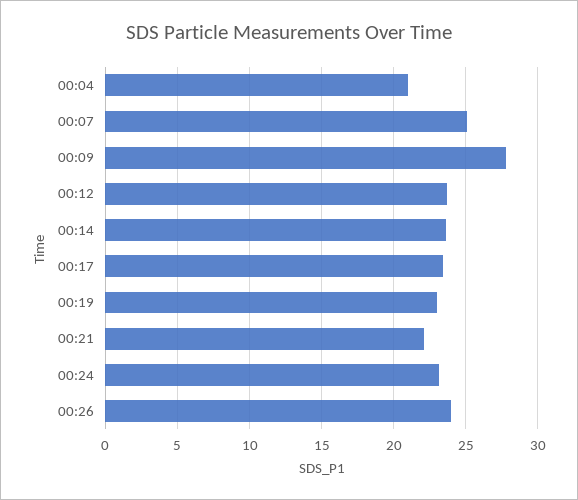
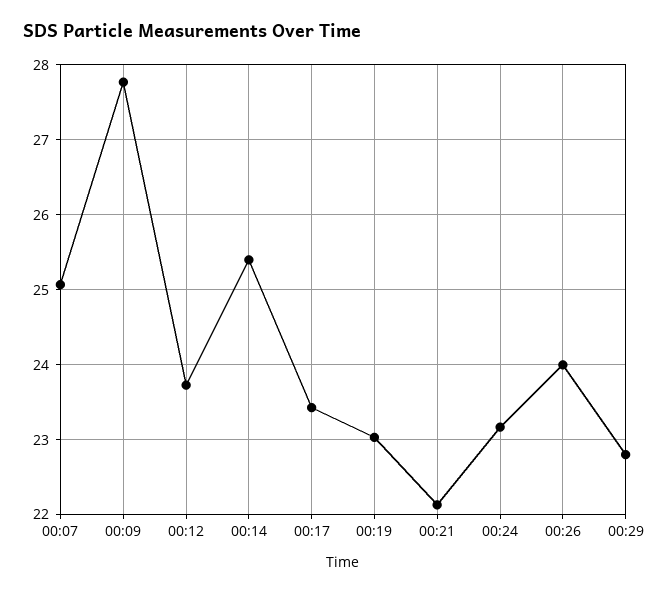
00:04: 21 -> none
00:14: 23.5 -> 25.4
00:29: none -> 22.8

